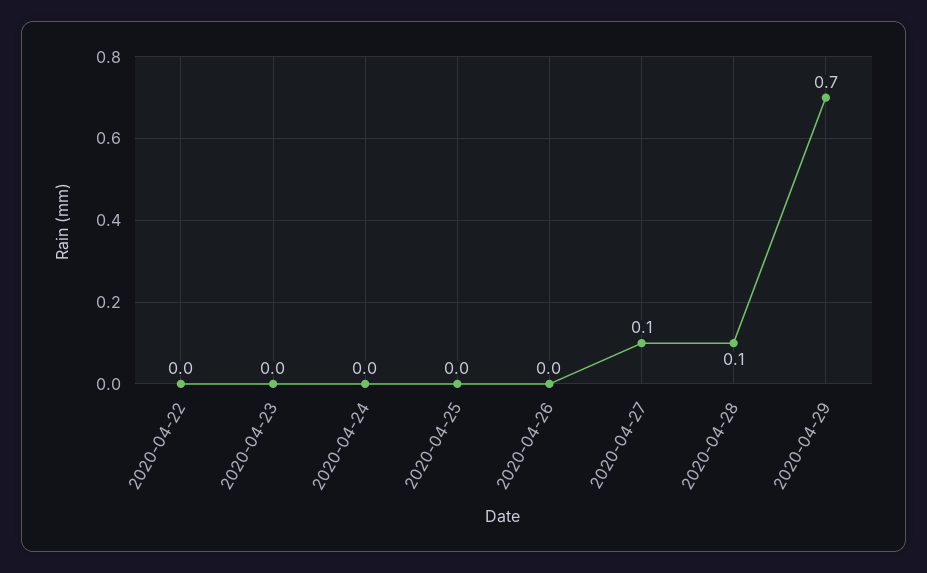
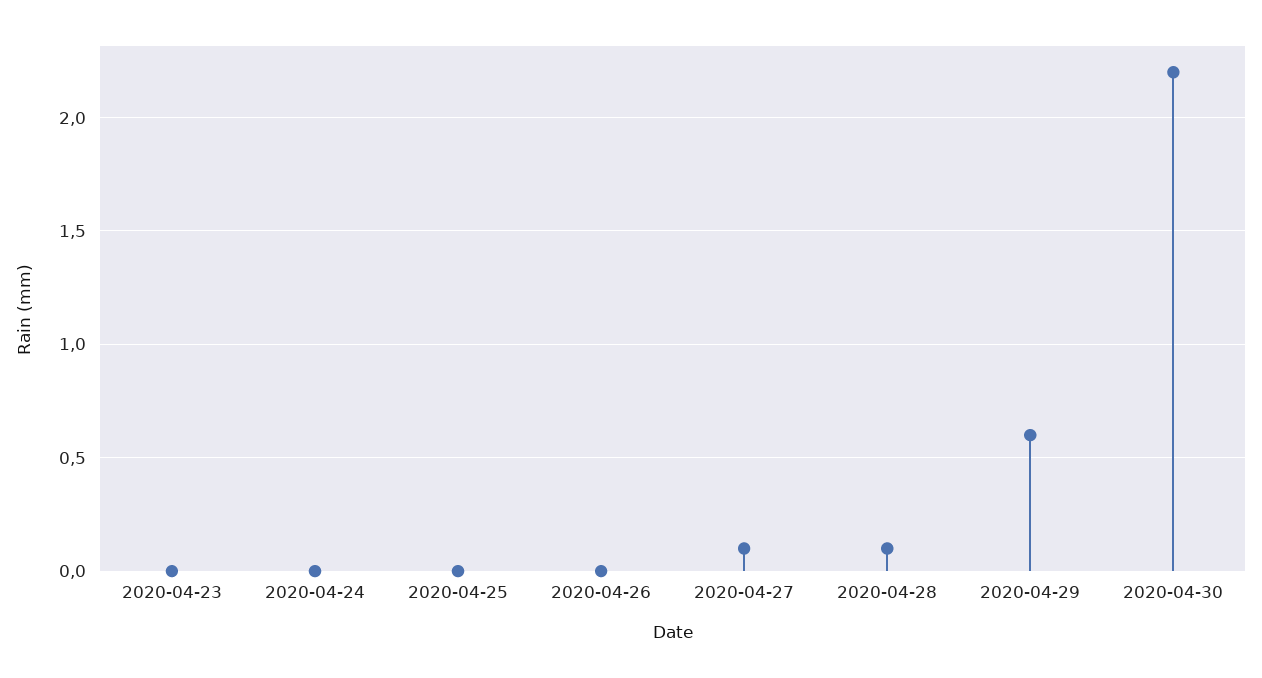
2020-04-22: 0 -> none
2020-04-29: 0.7 -> 0.6
2020-04-30: none -> 2.2

